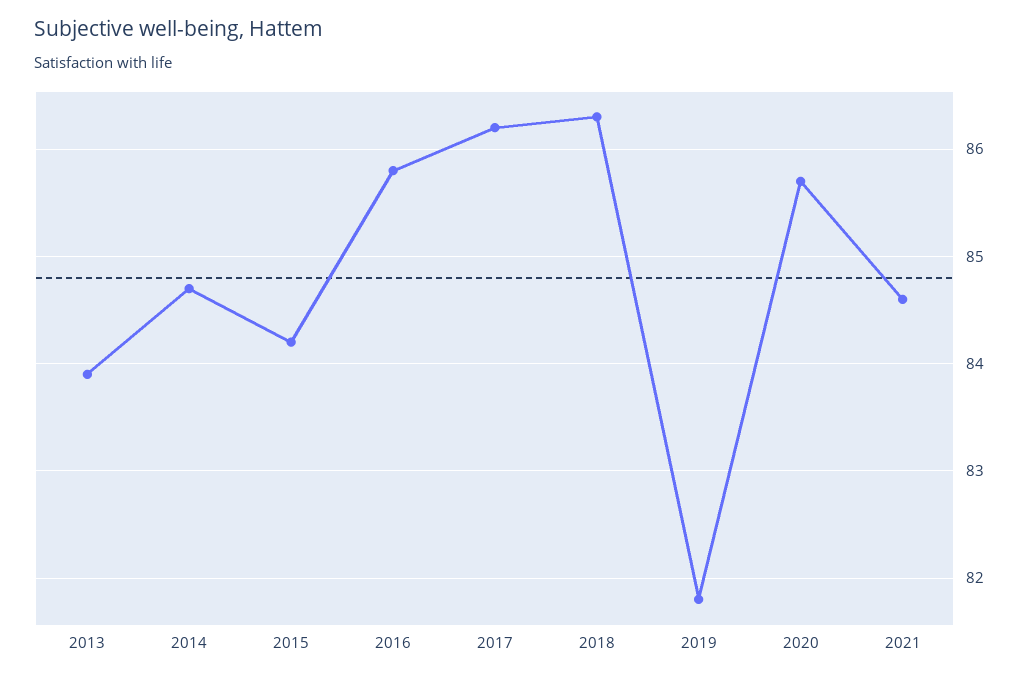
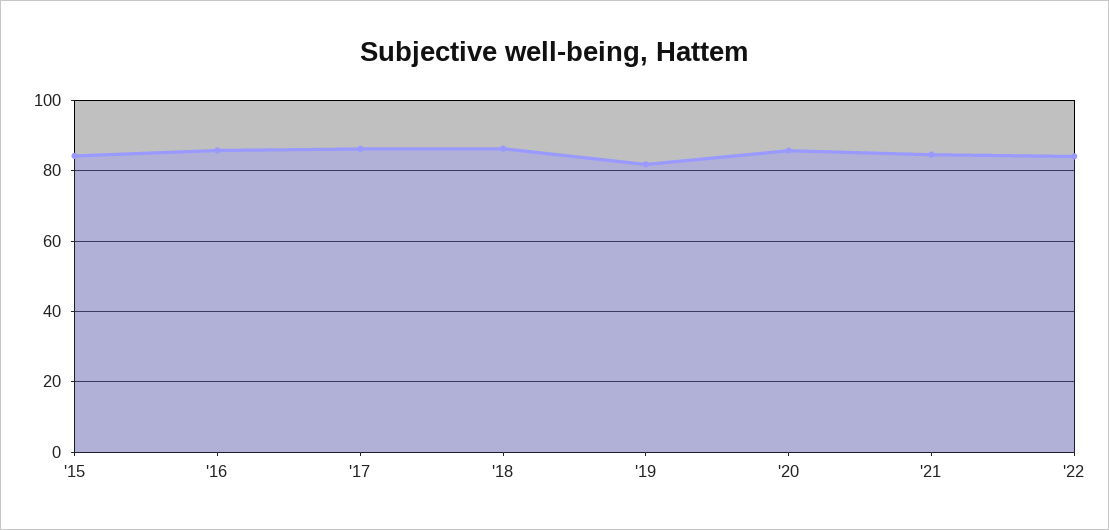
2013: 83.9 -> none
2014: 84.7 -> none
'22: none -> 84

